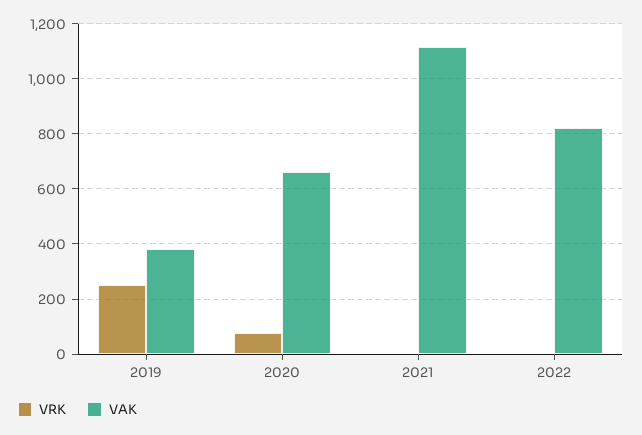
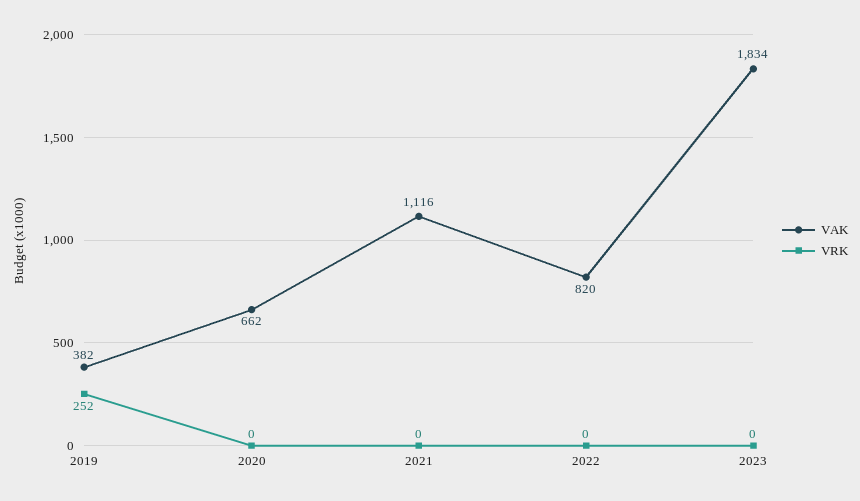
VRK, 2020: 75 -> 0
VAK, 2023: none -> 1834
VRK, 2023: none -> 0

